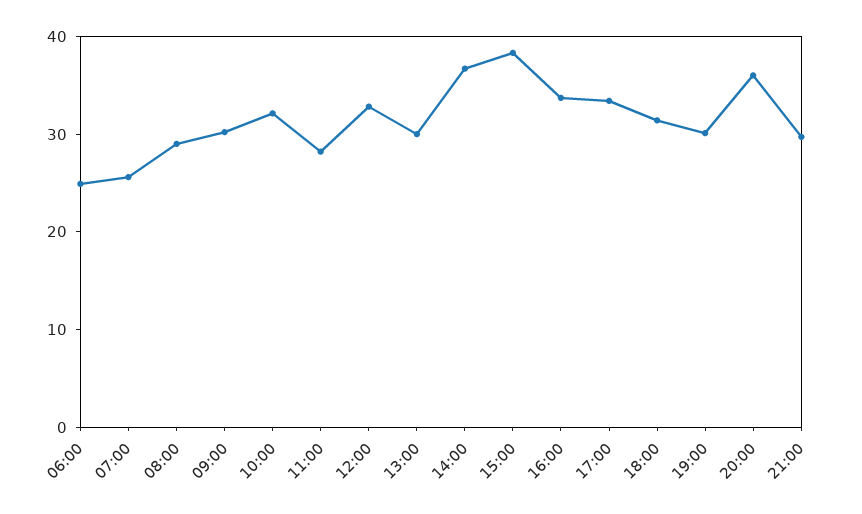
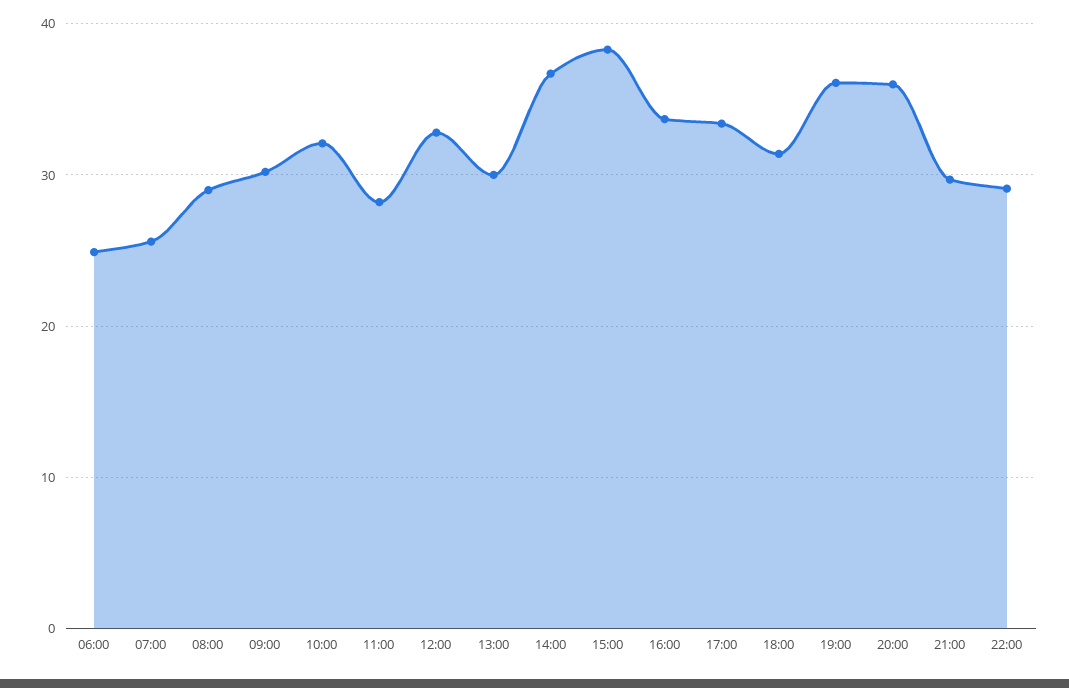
19:00: 30 -> 36
22:00: none -> 29

